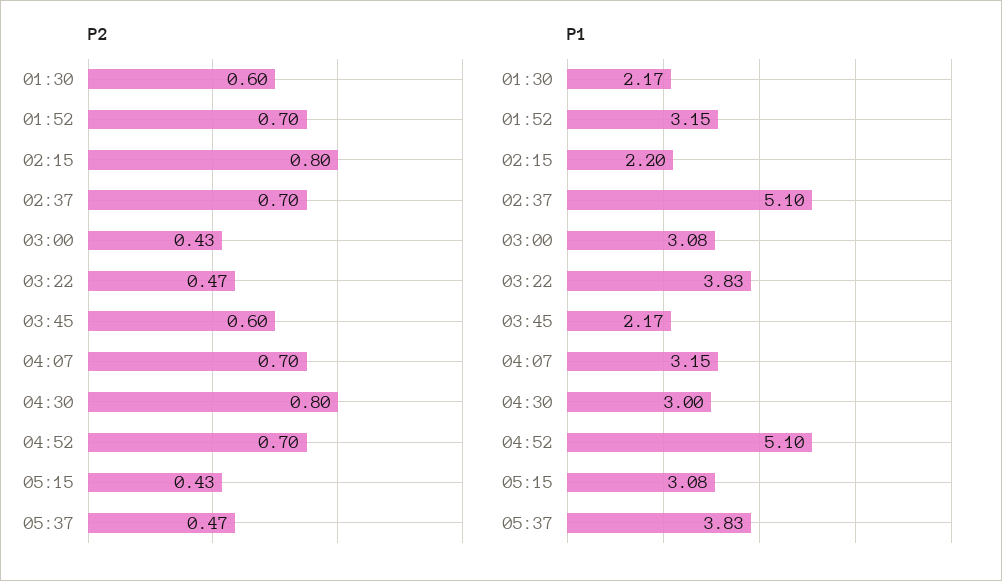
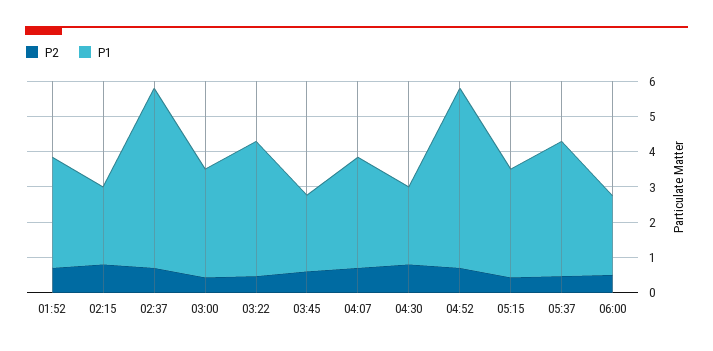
P2, 01:30: 0.6 -> none
P1, 01:30: 2.17 -> none
P1, 04:30: 3 -> 2.25
P2, 06:00: none -> 0.5
P1, 06:00: none -> 2.25

